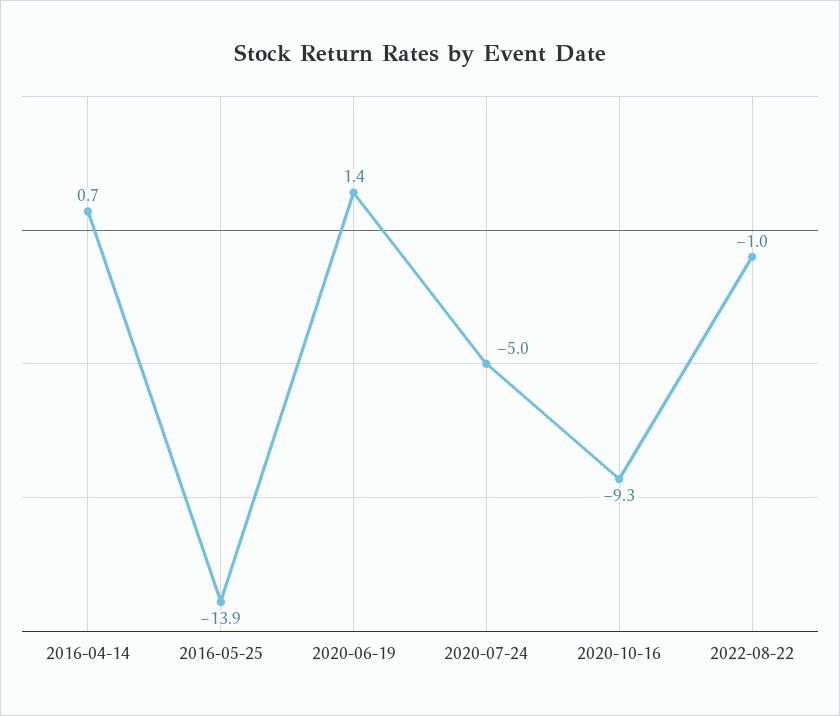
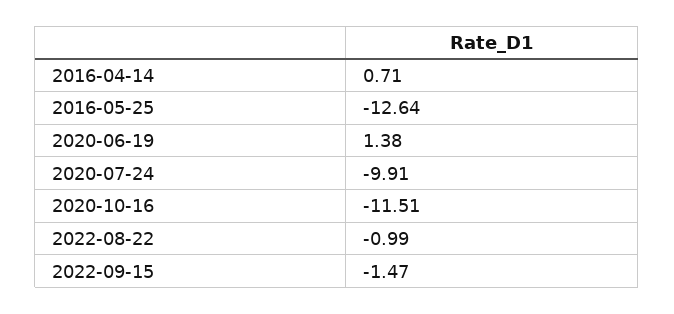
2016-05-25: -13.9 -> -12.64
2020-07-24: -5 -> -9.91
2020-10-16: -9.3 -> -11.51
2022-09-15: none -> -1.47

